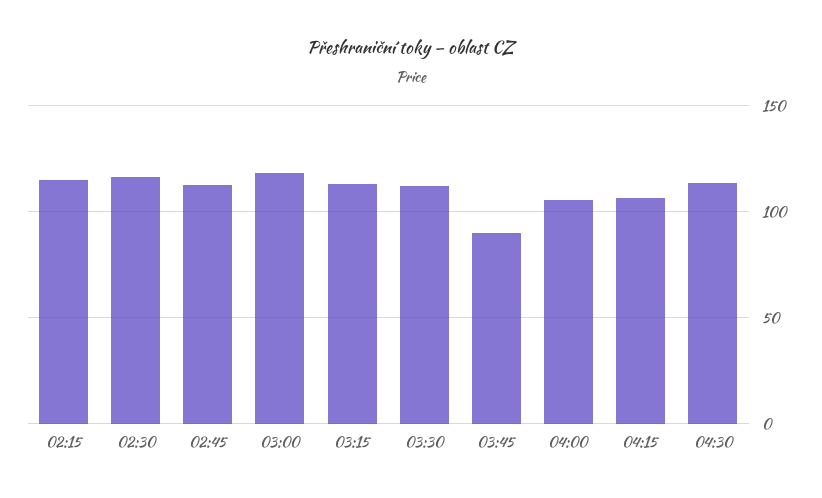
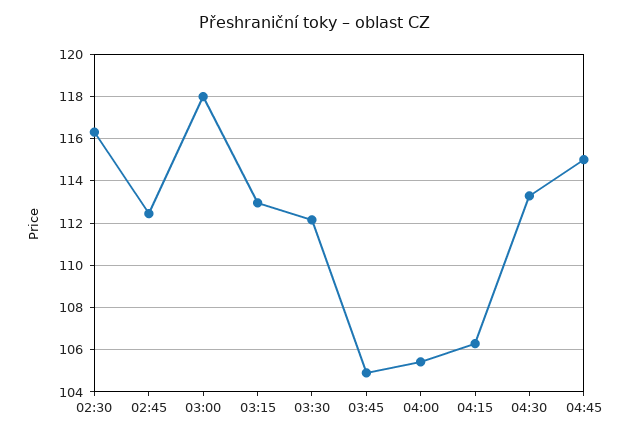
02:15: 115 -> none
03:45: 90 -> 105
04:45: none -> 115

